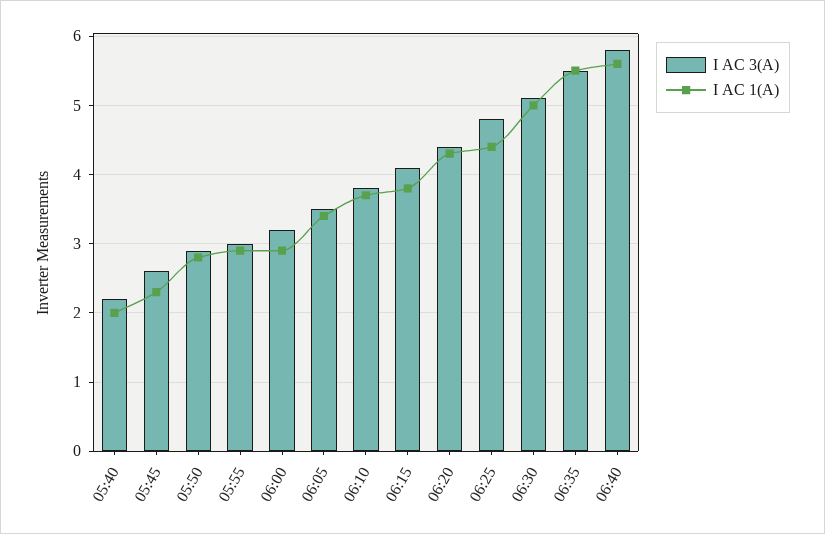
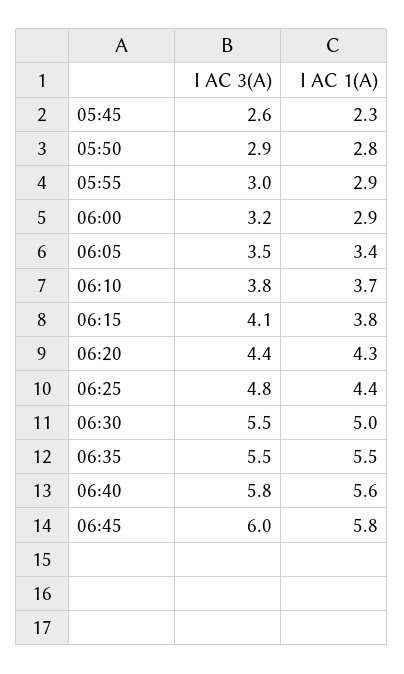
I AC 3(A), 05:40: 2.2 -> none
I AC 1(A), 05:40: 2 -> none
I AC 3(A), 06:30: 5.1 -> 5.5
I AC 3(A), 06:45: none -> 6
I AC 1(A), 06:45: none -> 5.8

